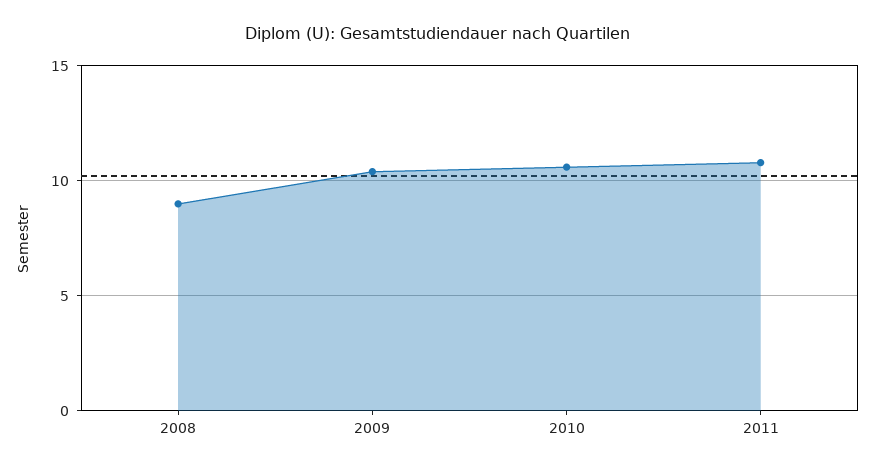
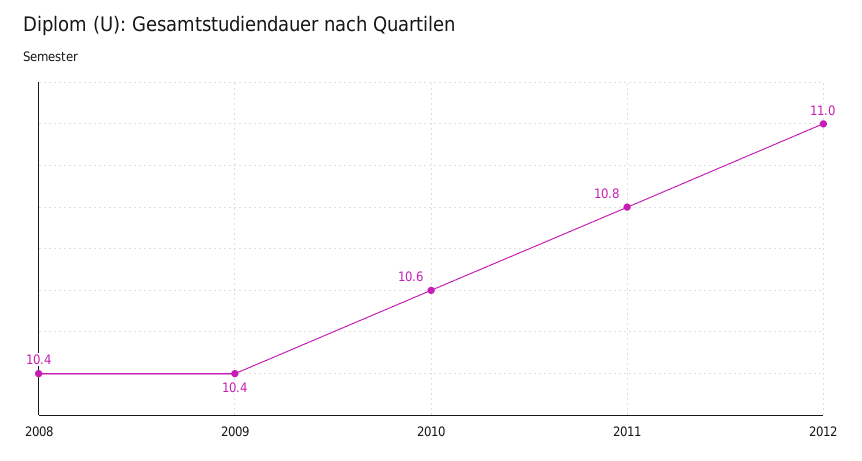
2008: 9 -> 10.4
2012: none -> 11

